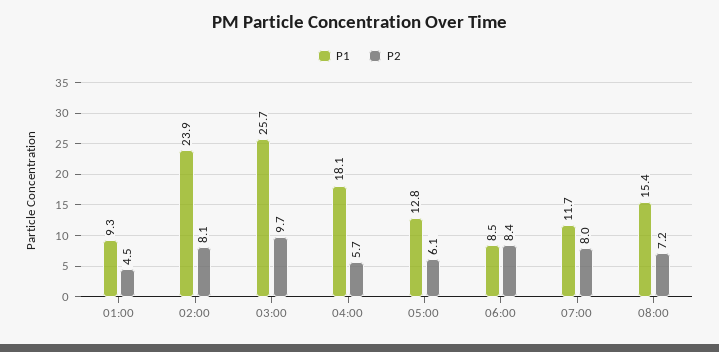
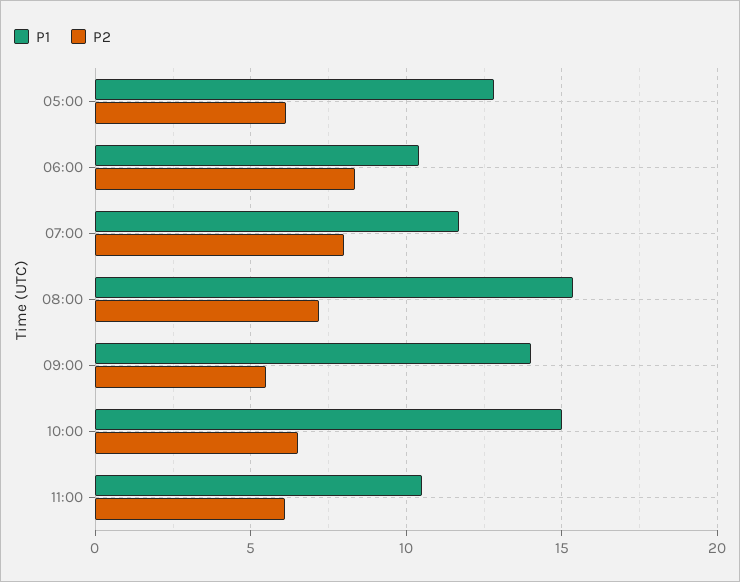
P1, 01:00: 9.3 -> none
P2, 01:00: 4.5 -> none
P1, 02:00: 23.9 -> none
P2, 02:00: 8.1 -> none
P1, 03:00: 25.7 -> none
P2, 03:00: 9.7 -> none
P1, 04:00: 18.1 -> none
P2, 04:00: 5.7 -> none
P1, 06:00: 8.5 -> 10.5
P1, 09:00: none -> 14
P2, 09:00: none -> 5.5
P1, 10:00: none -> 15
P2, 10:00: none -> 6.5
P1, 11:00: none -> 10.5
P2, 11:00: none -> 6

